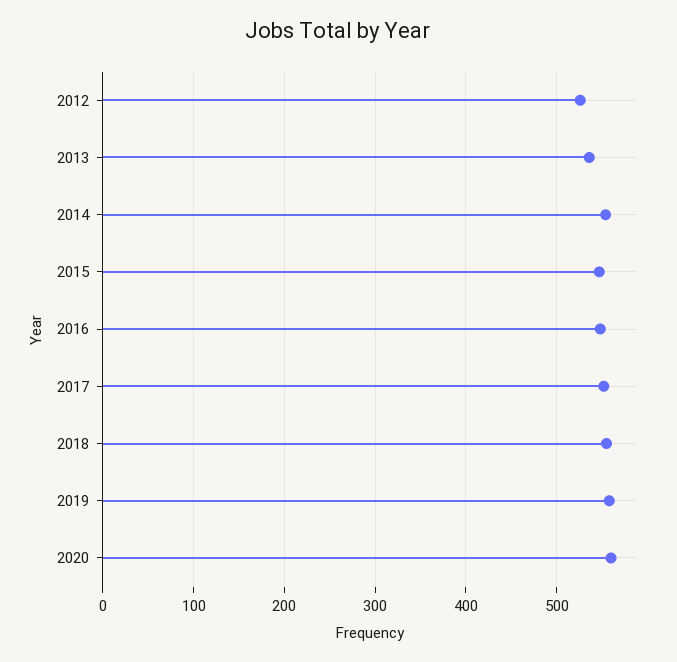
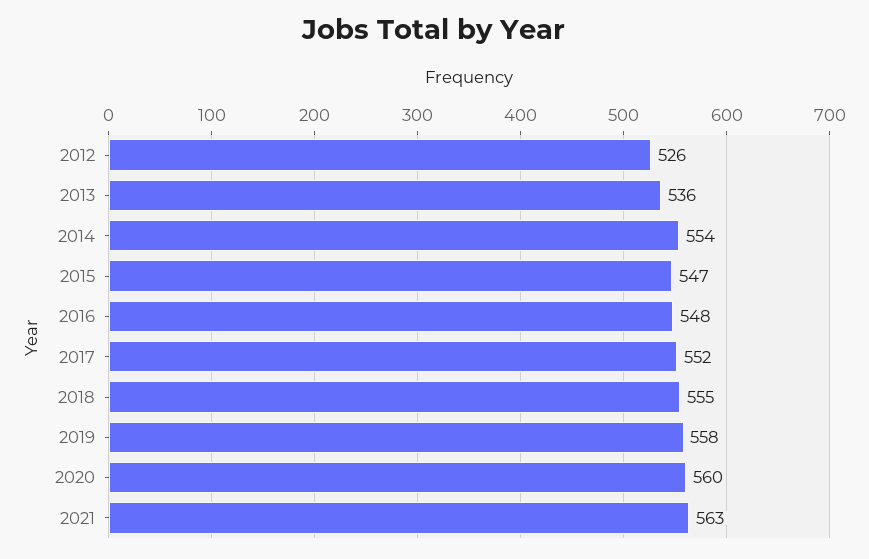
2021: none -> 563

